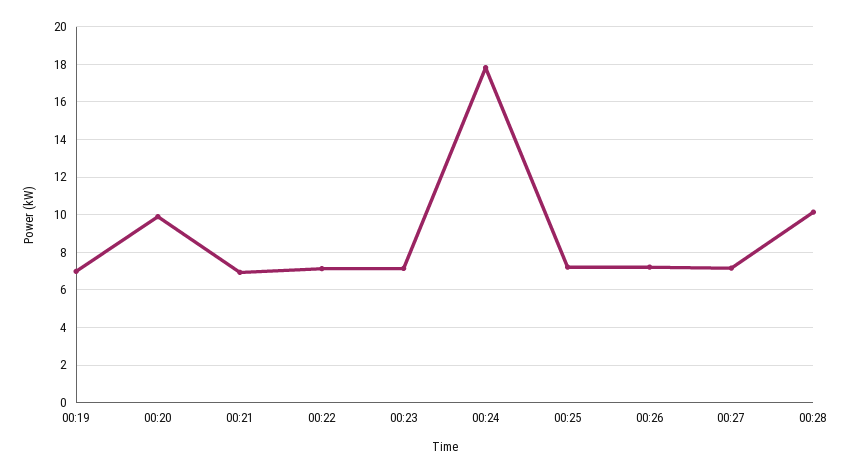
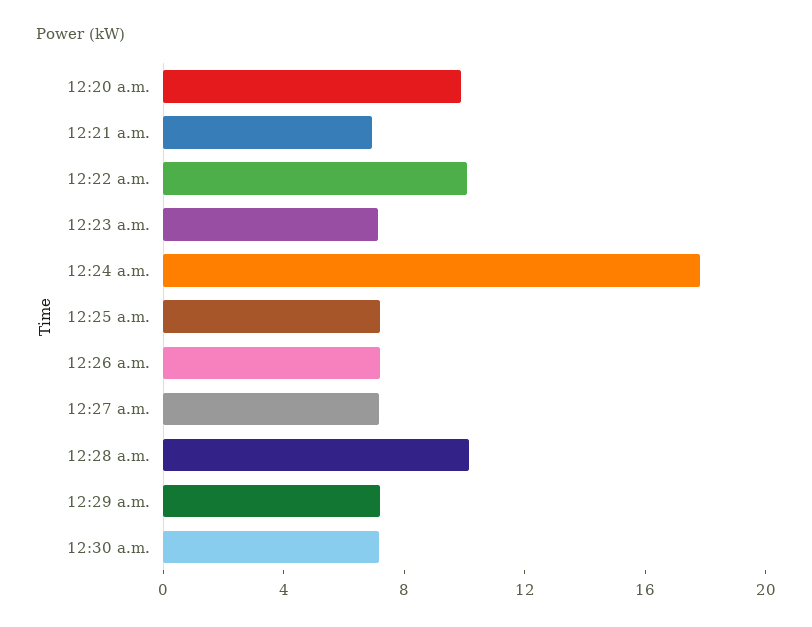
00:19: 7 -> none
00:22: 7 -> 10
12:29 a.m.: none -> 7
12:30 a.m.: none -> 7

